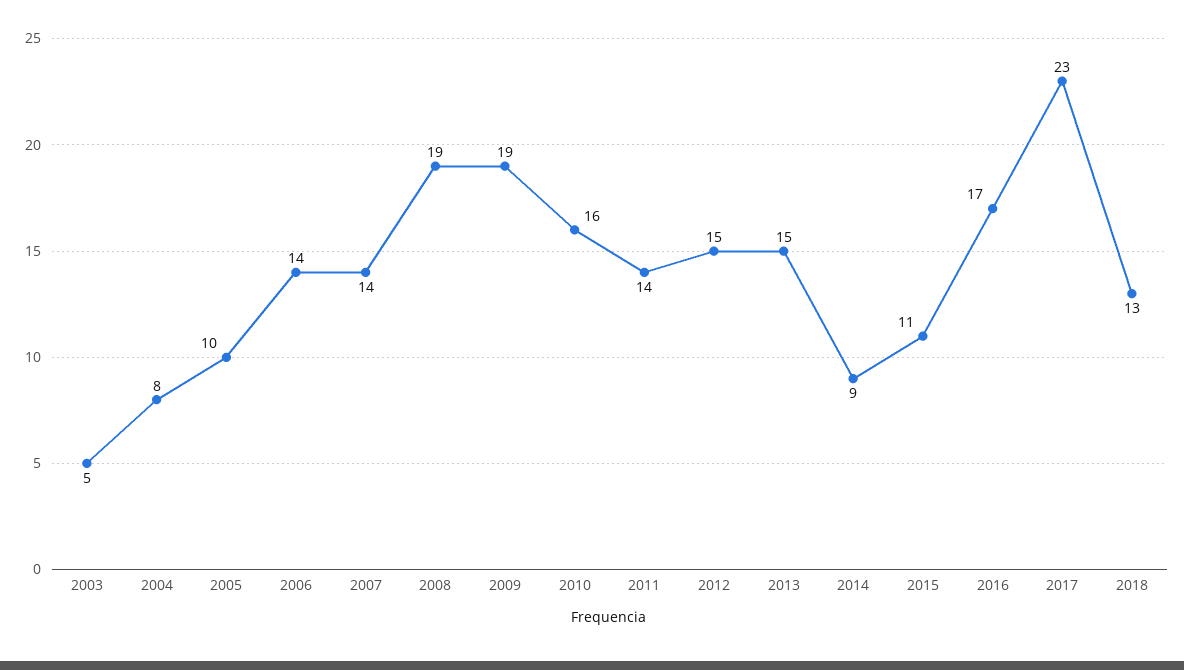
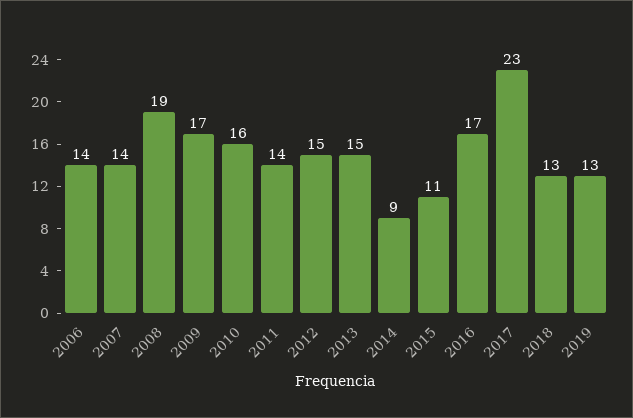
2003: 5 -> none
2004: 8 -> none
2005: 10 -> none
2009: 19 -> 17
2019: none -> 13

